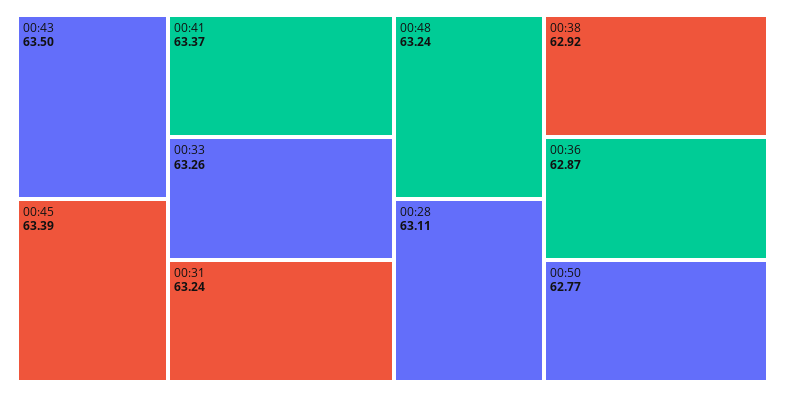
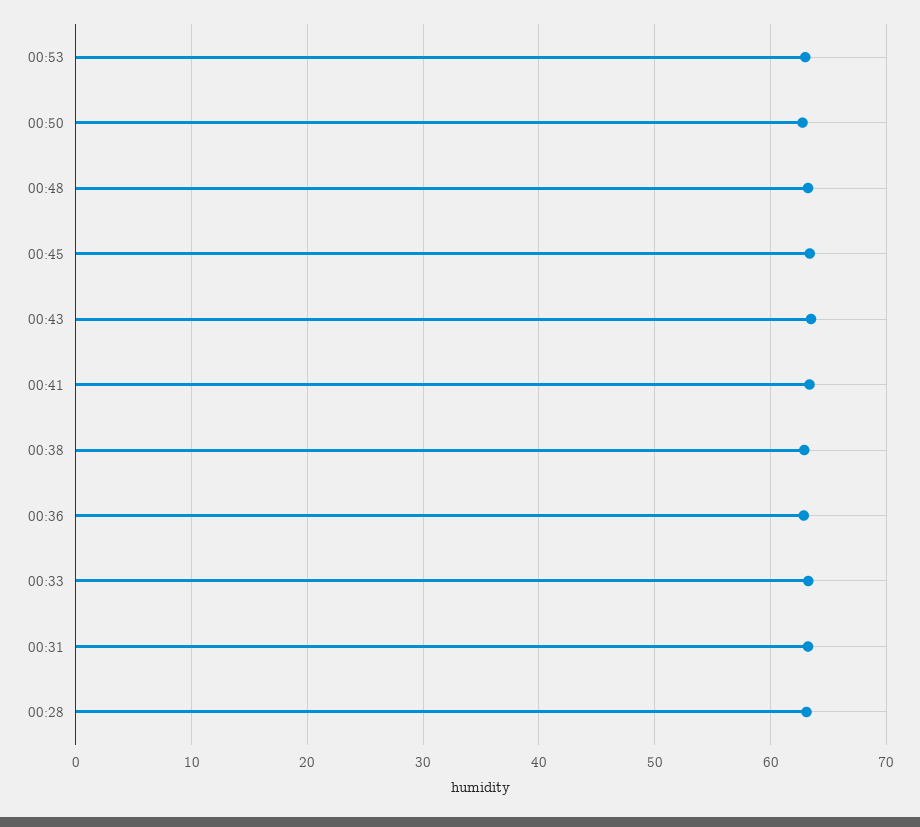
00:53: none -> 63

